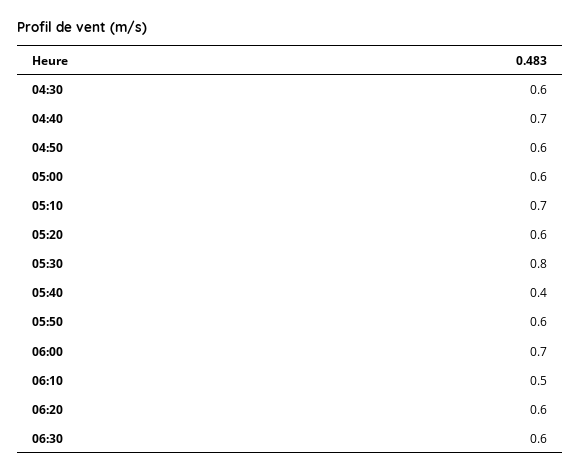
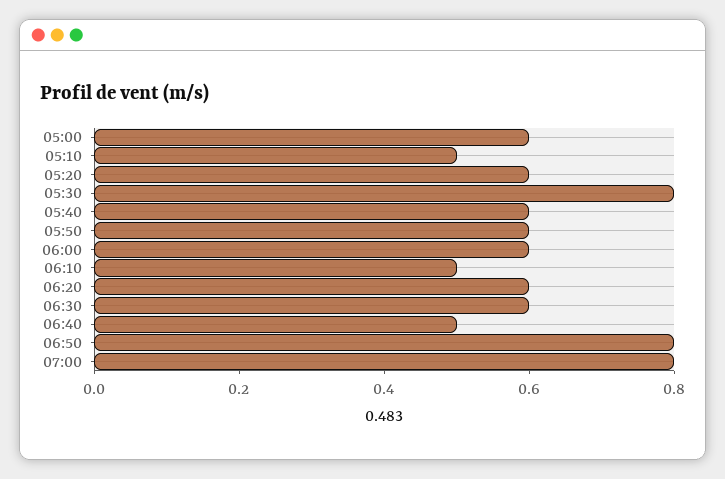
04:30: 0.6 -> none
04:40: 0.7 -> none
04:50: 0.6 -> none
05:10: 0.7 -> 0.5
05:40: 0.4 -> 0.6
06:00: 0.7 -> 0.6
06:40: none -> 0.5
06:50: none -> 0.8
07:00: none -> 0.8

